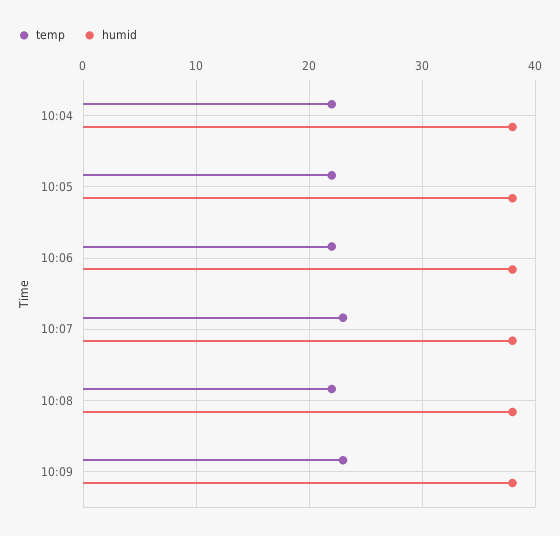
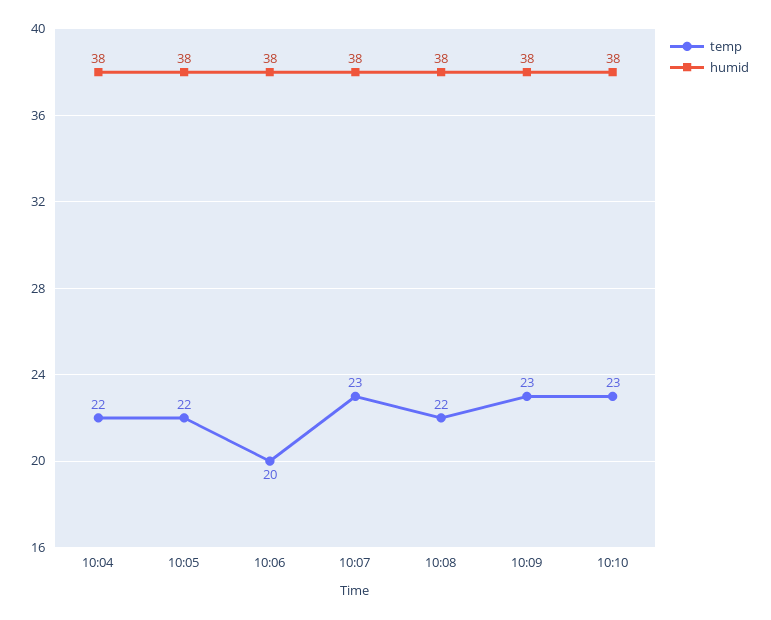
temp, 10:06: 22 -> 20
temp, 10:10: none -> 23
humid, 10:10: none -> 38

